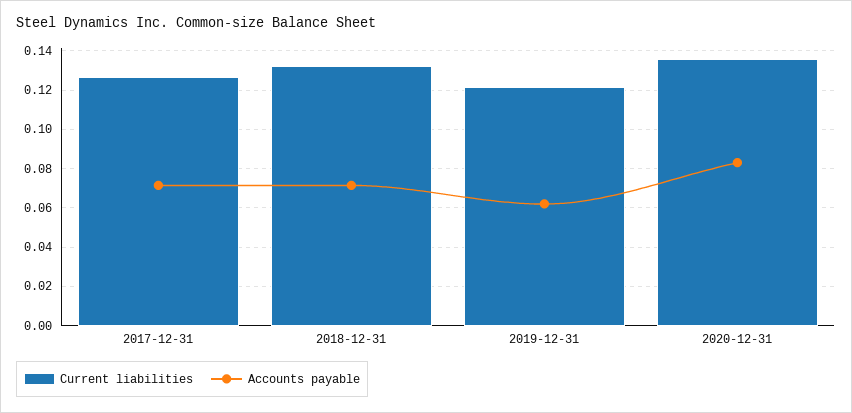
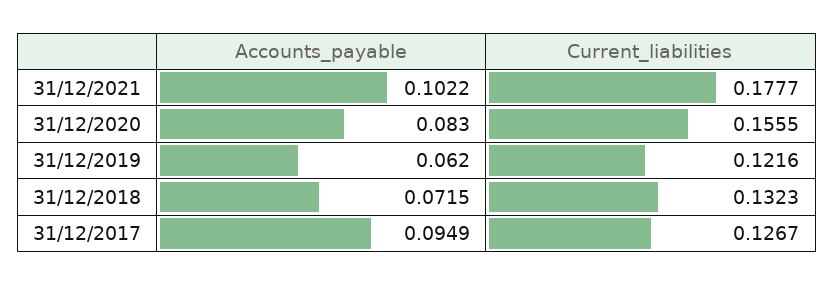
Accounts payable, 2017-12-31: 0.07 -> 0.0949
Current liabilities, 2020-12-31: 0.135 -> 0.1555
Accounts payable, 31/12/2021: none -> 0.1022
Current liabilities, 31/12/2021: none -> 0.1777

